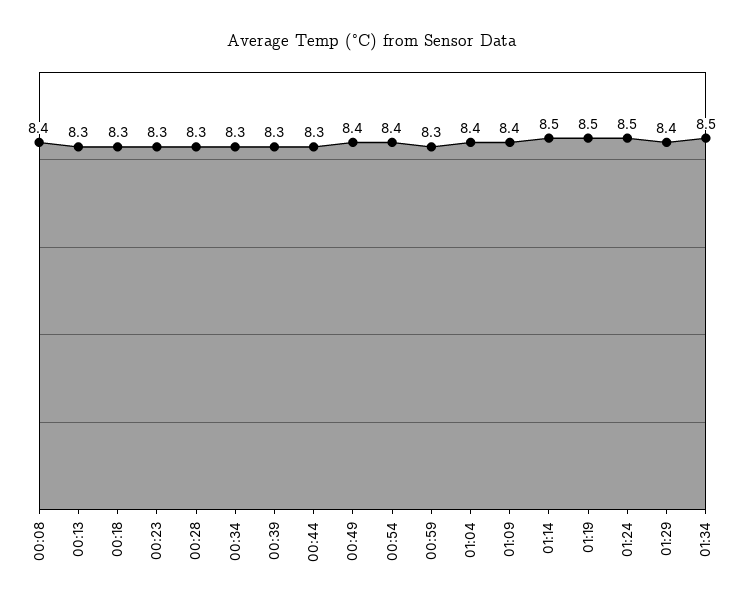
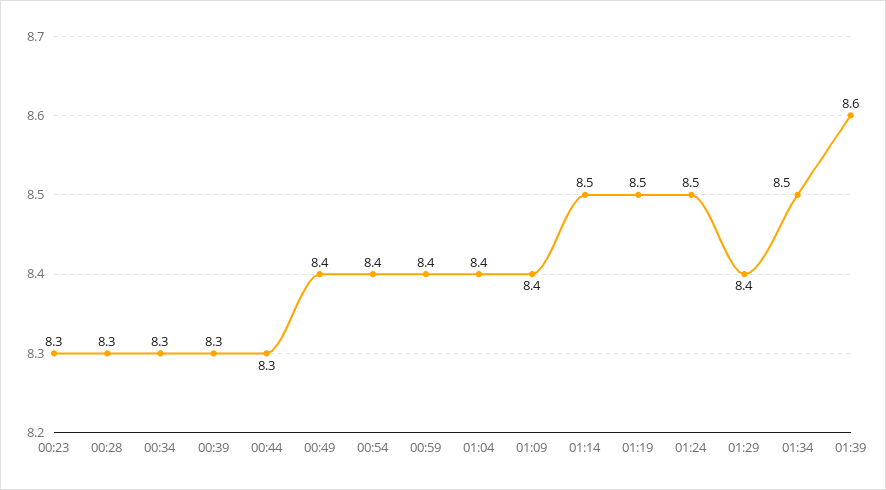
00:08: 8.4 -> none
00:13: 8.3 -> none
00:18: 8.3 -> none
00:59: 8.3 -> 8.4
01:39: none -> 8.6

